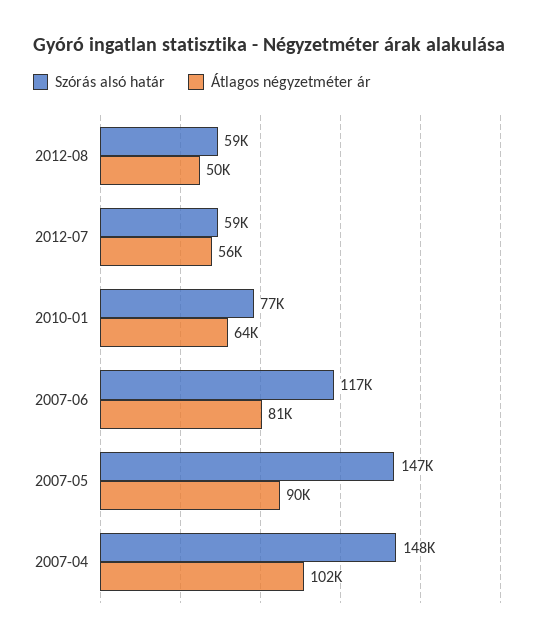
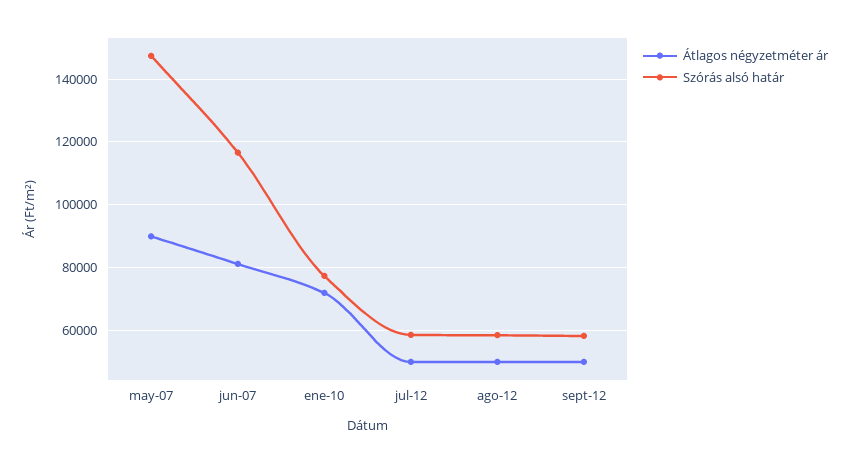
Átlagos négyzetméter ár, 2012-07: 56000 -> 50000
Átlagos négyzetméter ár, 2010-01: 64000 -> 72000
Szórás alsó határ, 2007-04: 148000 -> none
Átlagos négyzetméter ár, 2007-04: 102000 -> none
Átlagos négyzetméter ár, sept-12: none -> 50000
Szórás alsó határ, sept-12: none -> 58000

